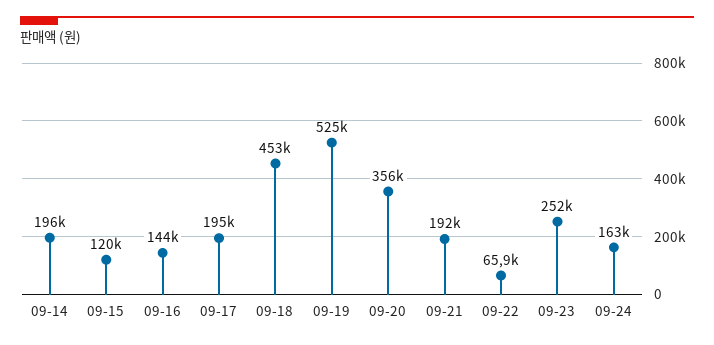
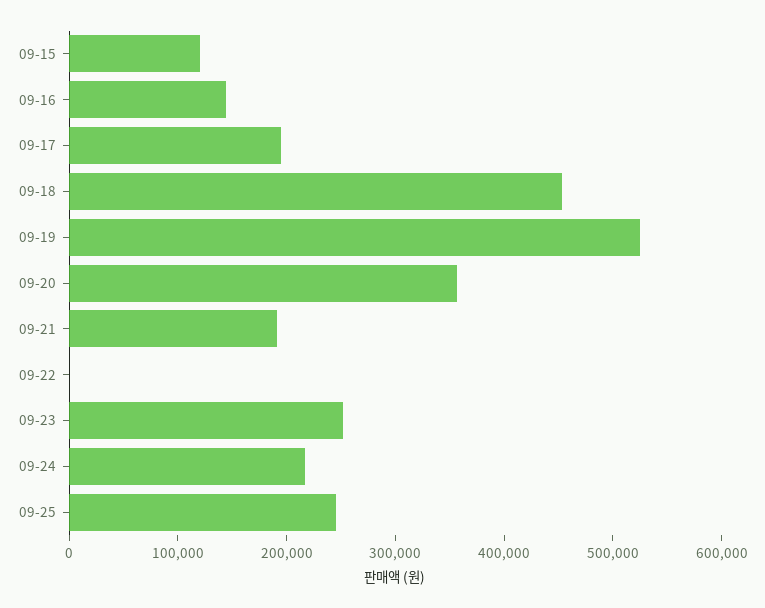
09-14: 196000 -> none
09-22: 65900 -> 0
09-24: 163000 -> 220000
09-25: none -> 240000

